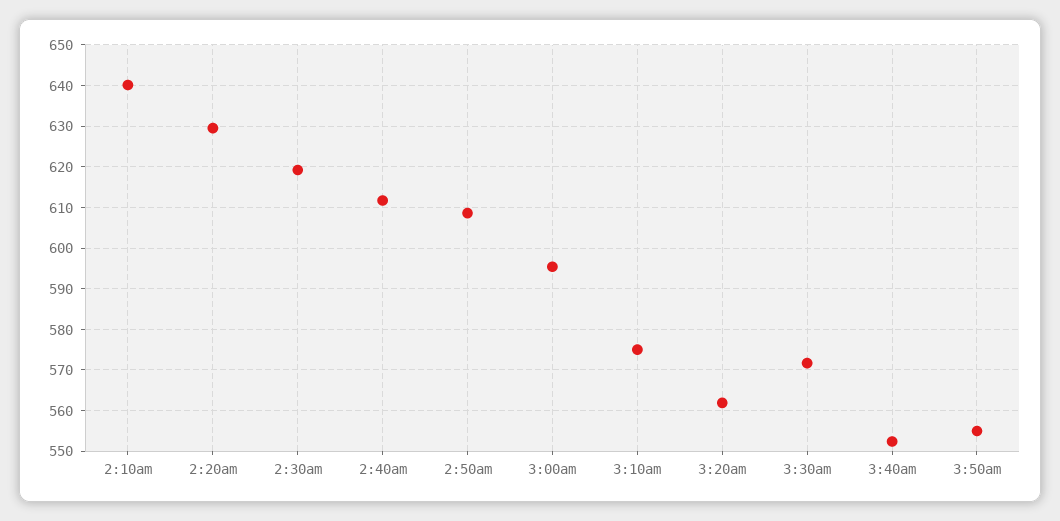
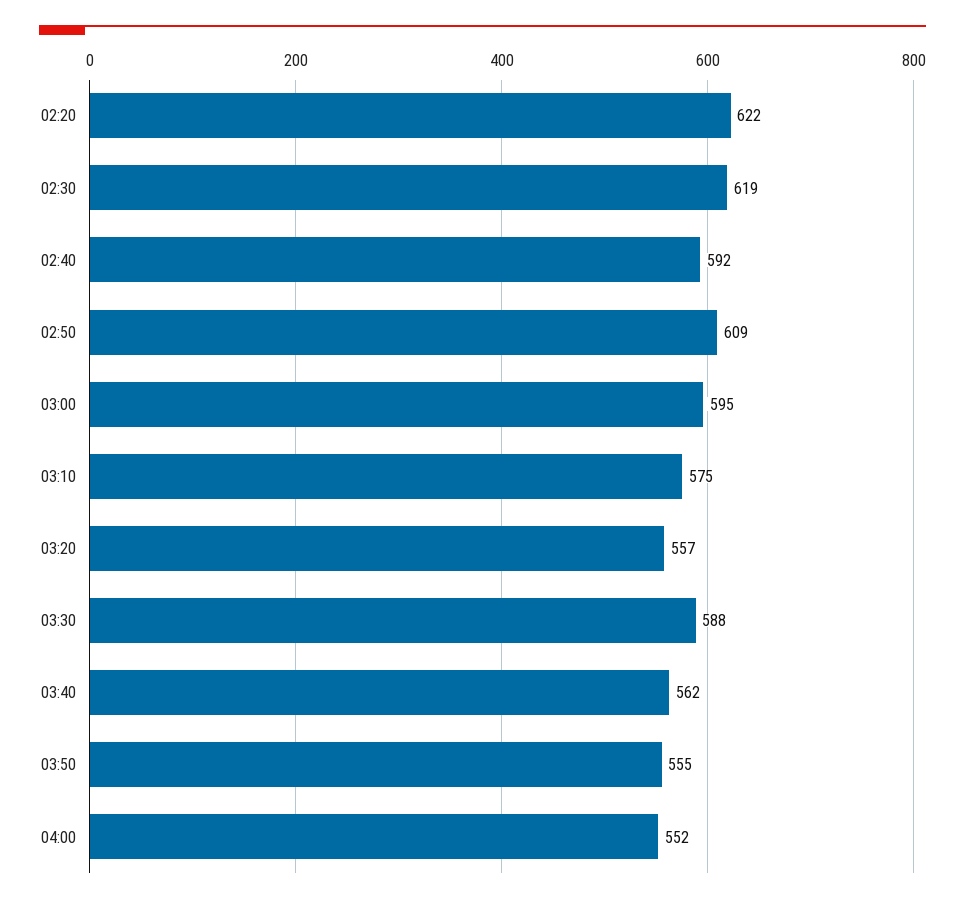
2:10am: 640 -> none
2:20am: 630 -> 622
2:40am: 612 -> 592
3:20am: 562 -> 557
3:30am: 572 -> 588
3:40am: 552 -> 562
04:00: none -> 552

